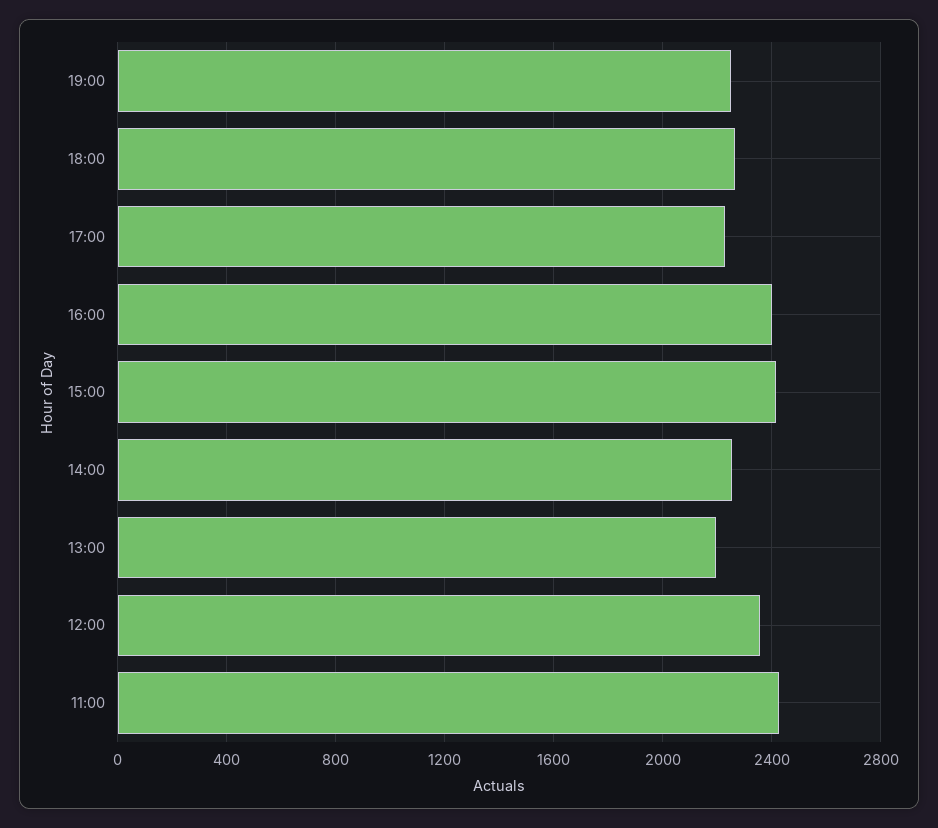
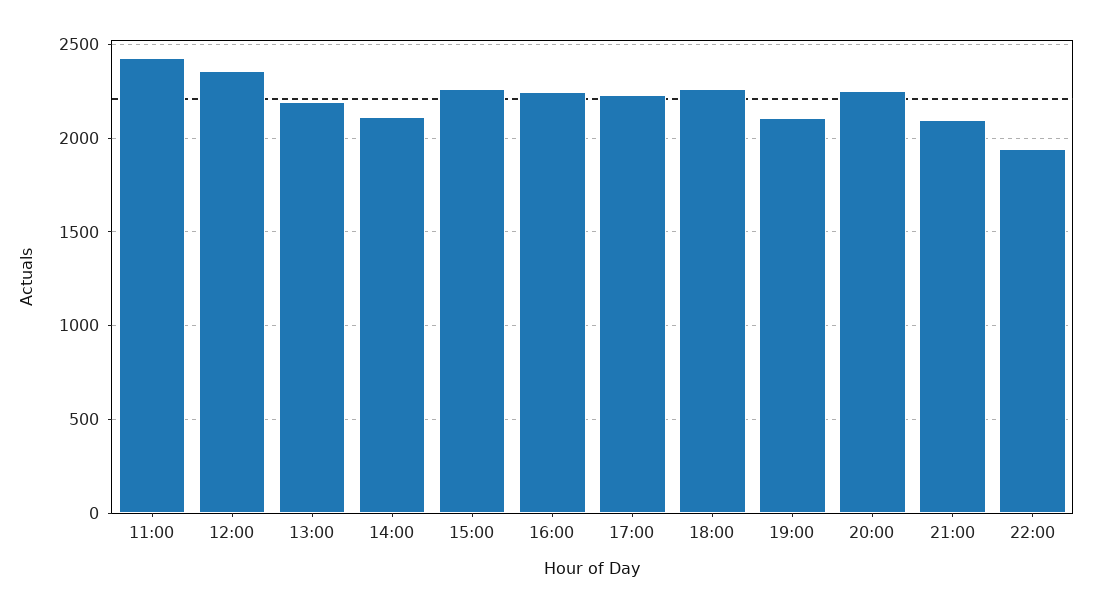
19:00: 2250 -> 2100
16:00: 2400 -> 2250
15:00: 2400 -> 2250
14:00: 2250 -> 2100
20:00: none -> 2250
21:00: none -> 2100
22:00: none -> 1950

